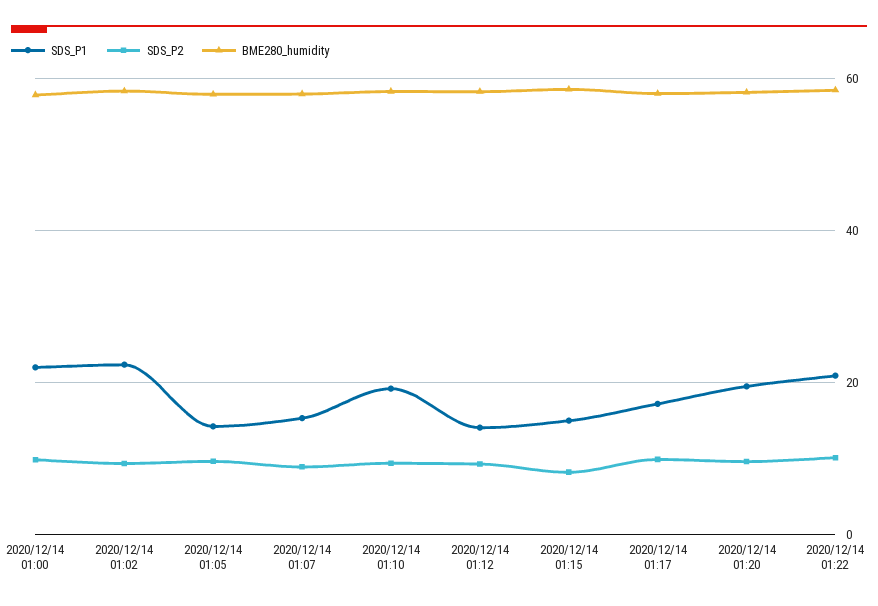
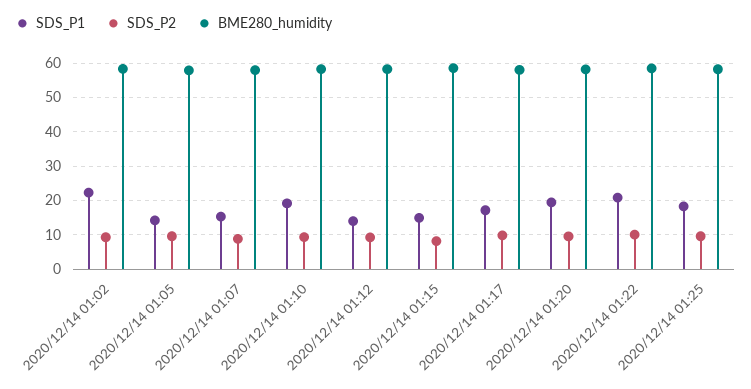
SDS_P1, 2020/12/14 01:00: 22 -> none
SDS_P2, 2020/12/14 01:00: 10 -> none
BME280_humidity, 2020/12/14 01:00: 58 -> none
SDS_P1, 2020/12/14 01:25: none -> 18
SDS_P2, 2020/12/14 01:25: none -> 10
BME280_humidity, 2020/12/14 01:25: none -> 58

